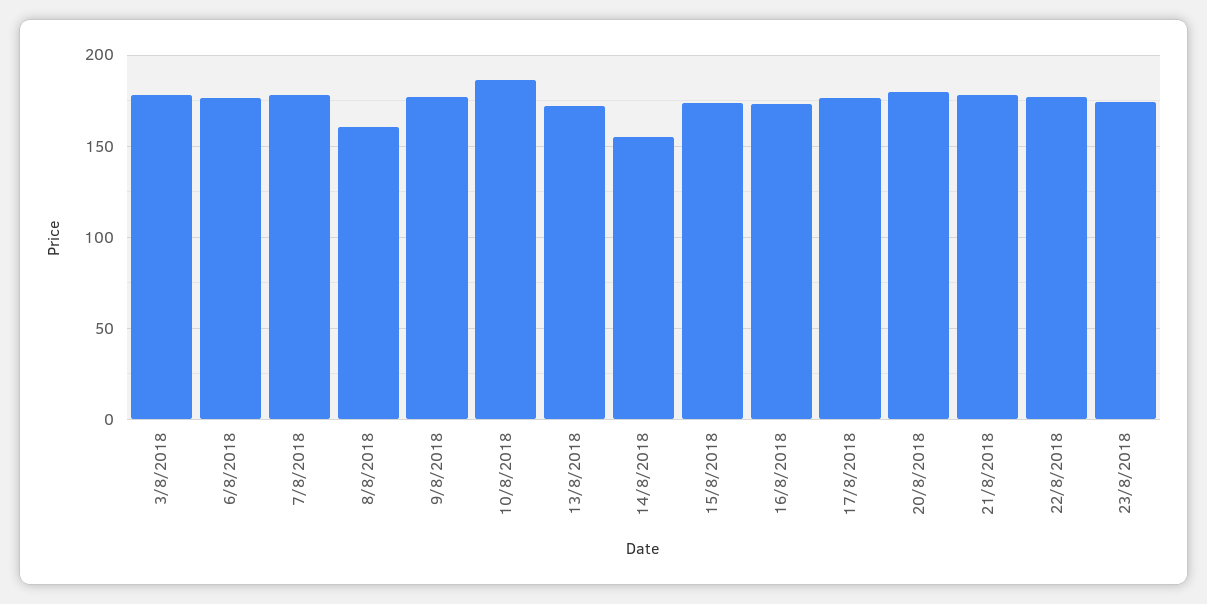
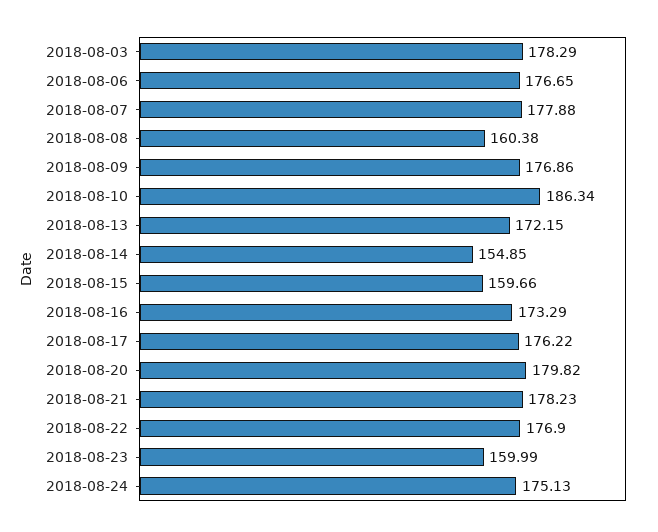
15/8/2018: 175 -> 159.66
23/8/2018: 175 -> 159.99
2018-08-24: none -> 175.13

